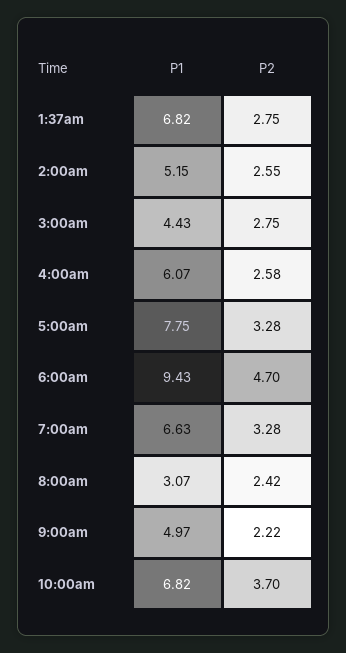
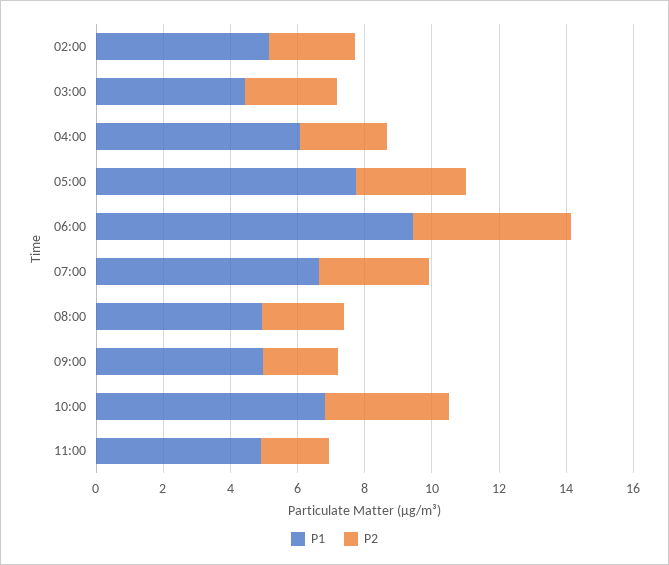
P1, 1:37am: 6.82 -> none
P2, 1:37am: 2.75 -> none
P1, 8:00am: 3.07 -> 5
P1, 11:00: none -> 5
P2, 11:00: none -> 2

